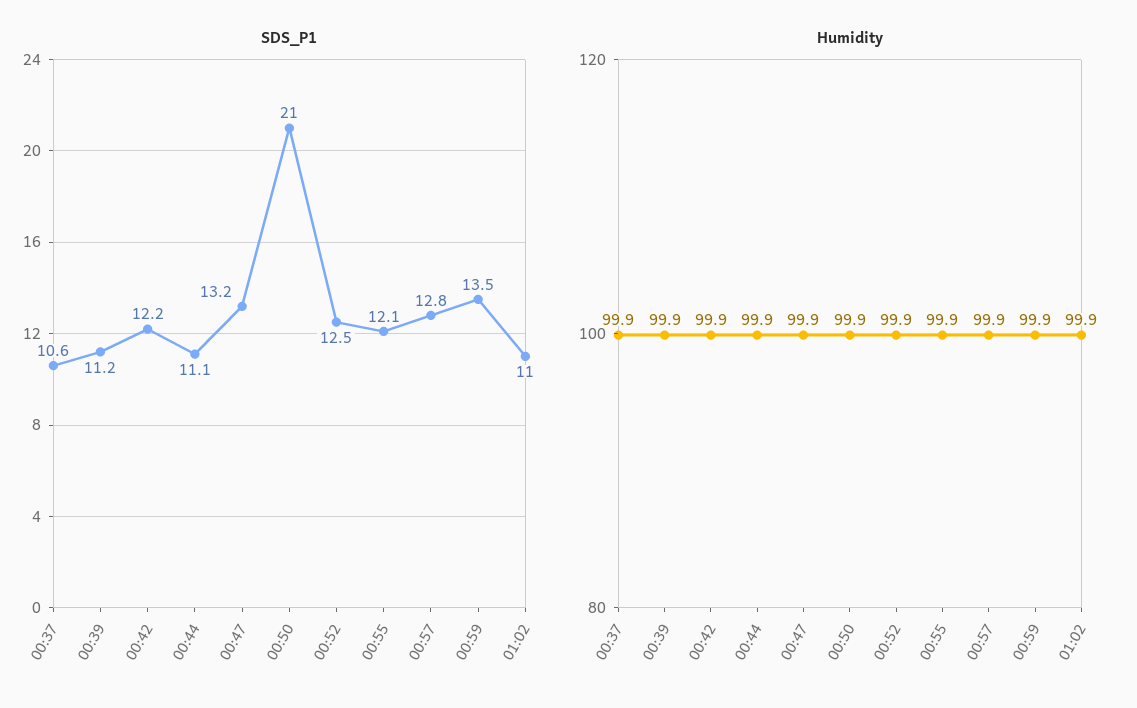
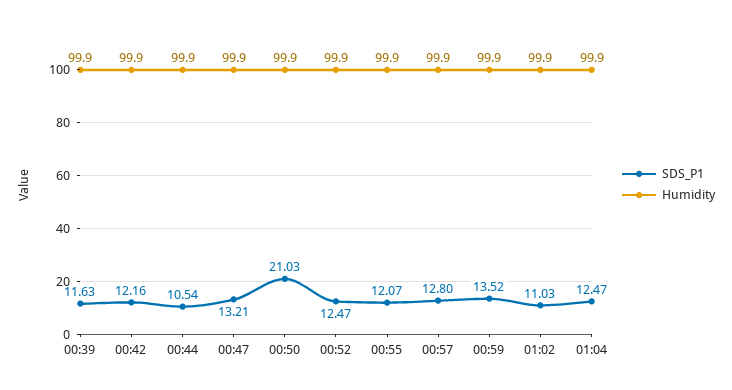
SDS_P1, 00:37: 10.6 -> none
SDS_P1, 00:39: 11.2 -> 11.63
SDS_P1, 00:44: 11.1 -> 10.54
Humidity, 00:37: 99.9 -> none
SDS_P1, 01:04: none -> 12.47
Humidity, 01:04: none -> 99.9

